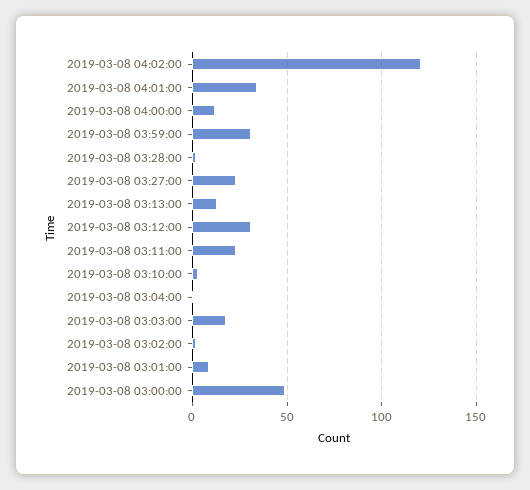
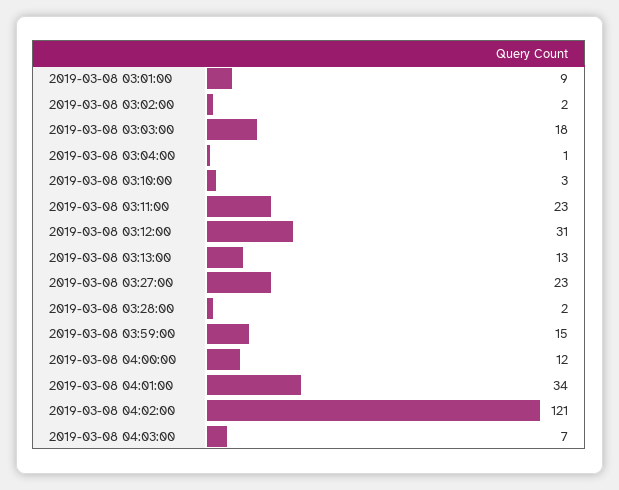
2019-03-08 03:59:00: 30 -> 15
2019-03-08 03:00:00: 50 -> none
2019-03-08 04:03:00: none -> 7

